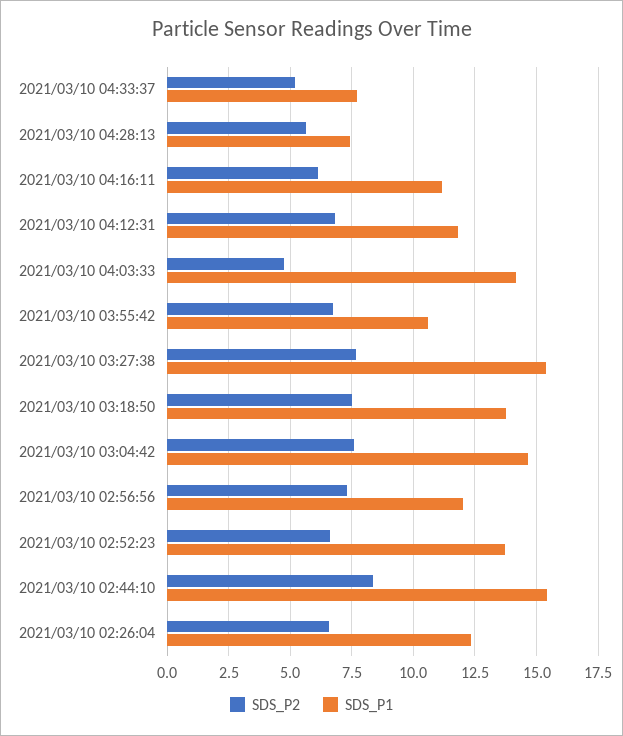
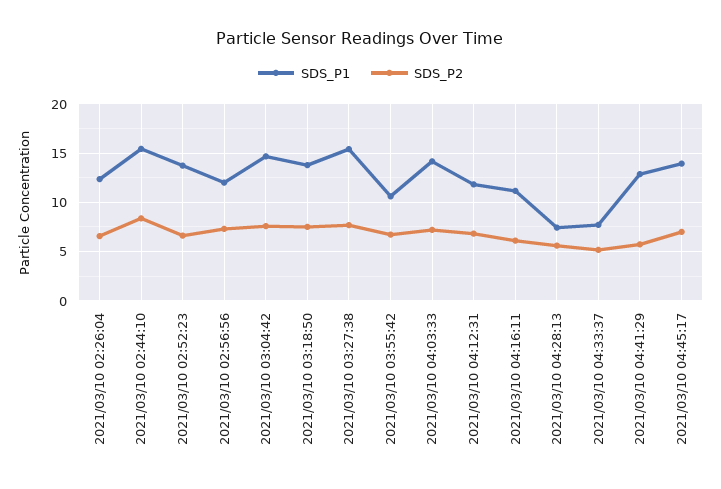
SDS_P2, 2021/03/10 04:03:33: 4.75 -> 7
SDS_P1, 2021/03/10 04:41:29: none -> 13
SDS_P2, 2021/03/10 04:41:29: none -> 6
SDS_P1, 2021/03/10 04:45:17: none -> 14
SDS_P2, 2021/03/10 04:45:17: none -> 7

